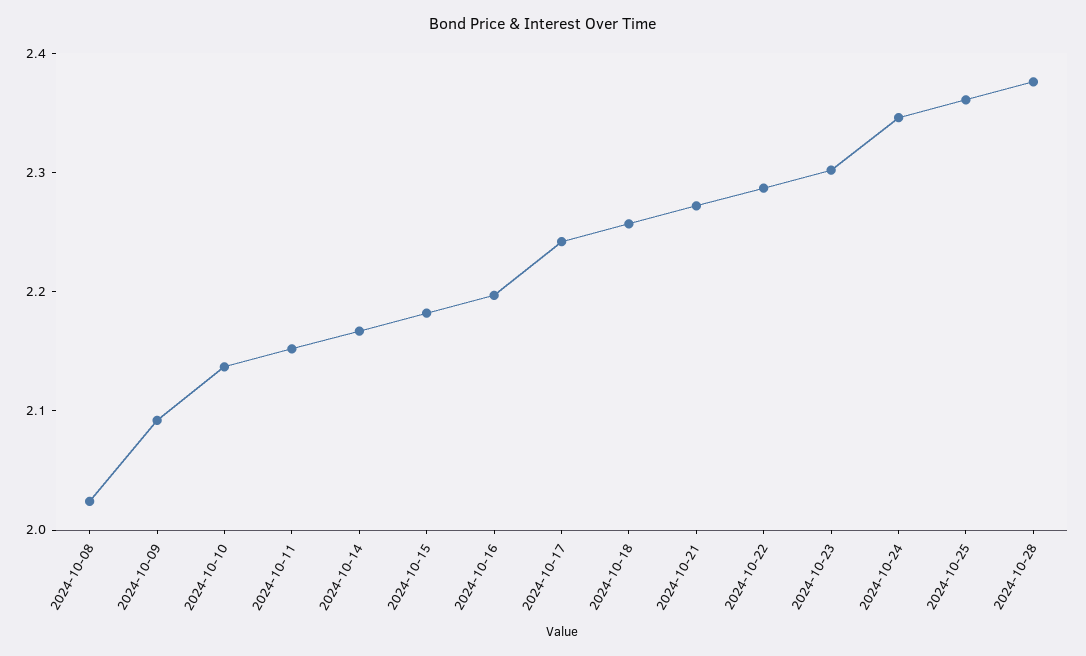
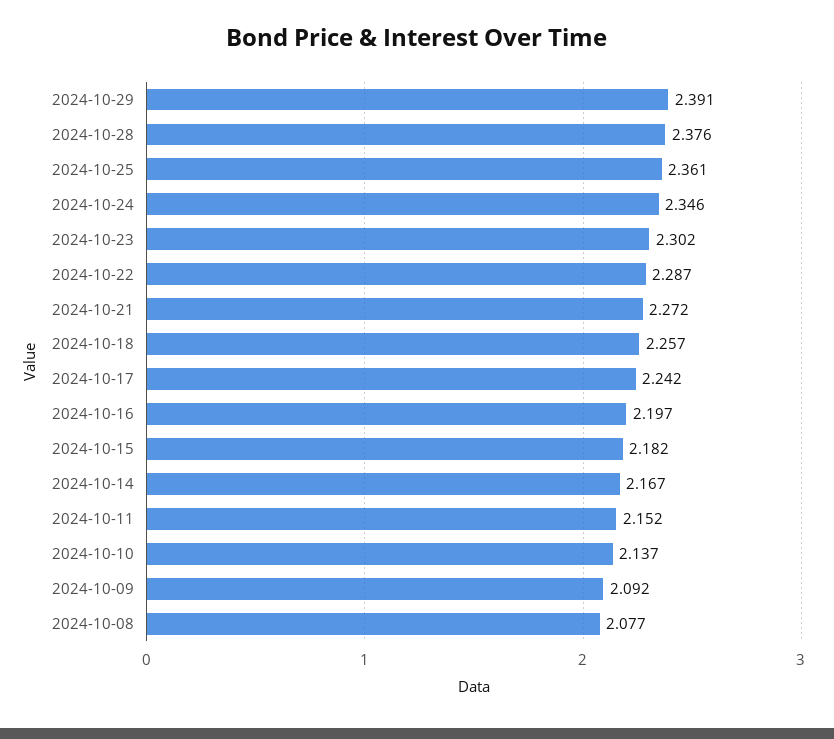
2024-10-08: 2.02 -> 2.077
2024-10-29: none -> 2.391

